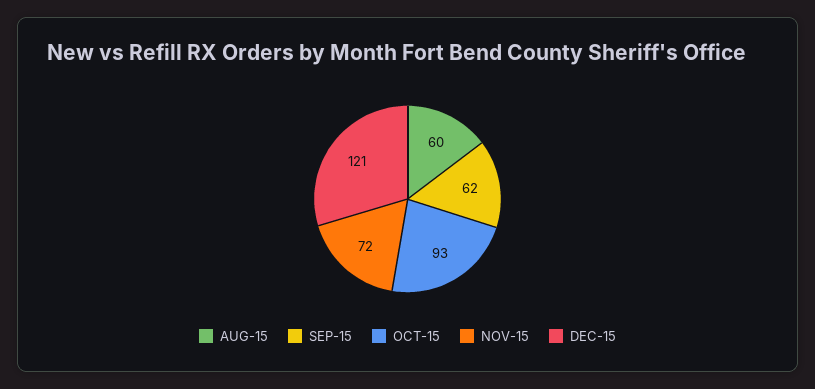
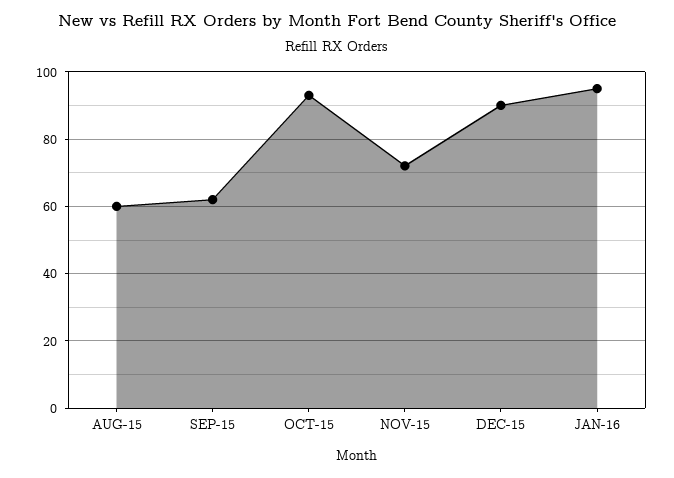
DEC-15: 121 -> 90
JAN-16: none -> 95

